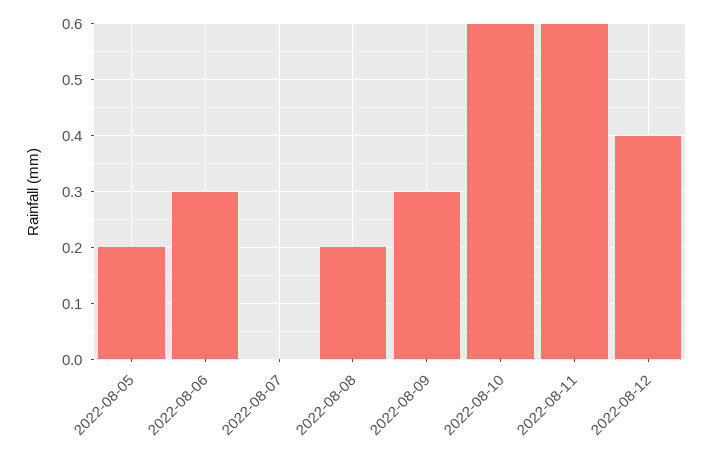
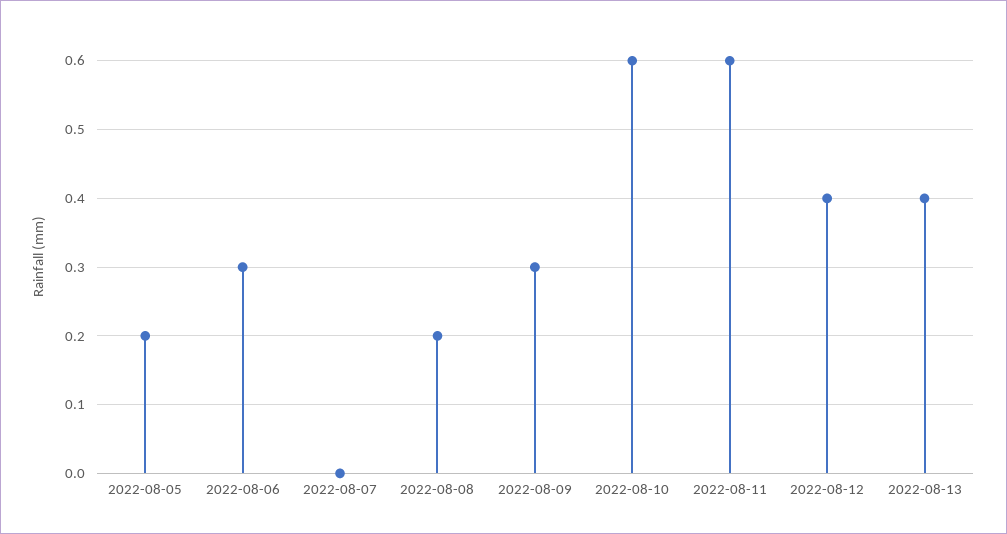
2022-08-13: none -> 0.4

